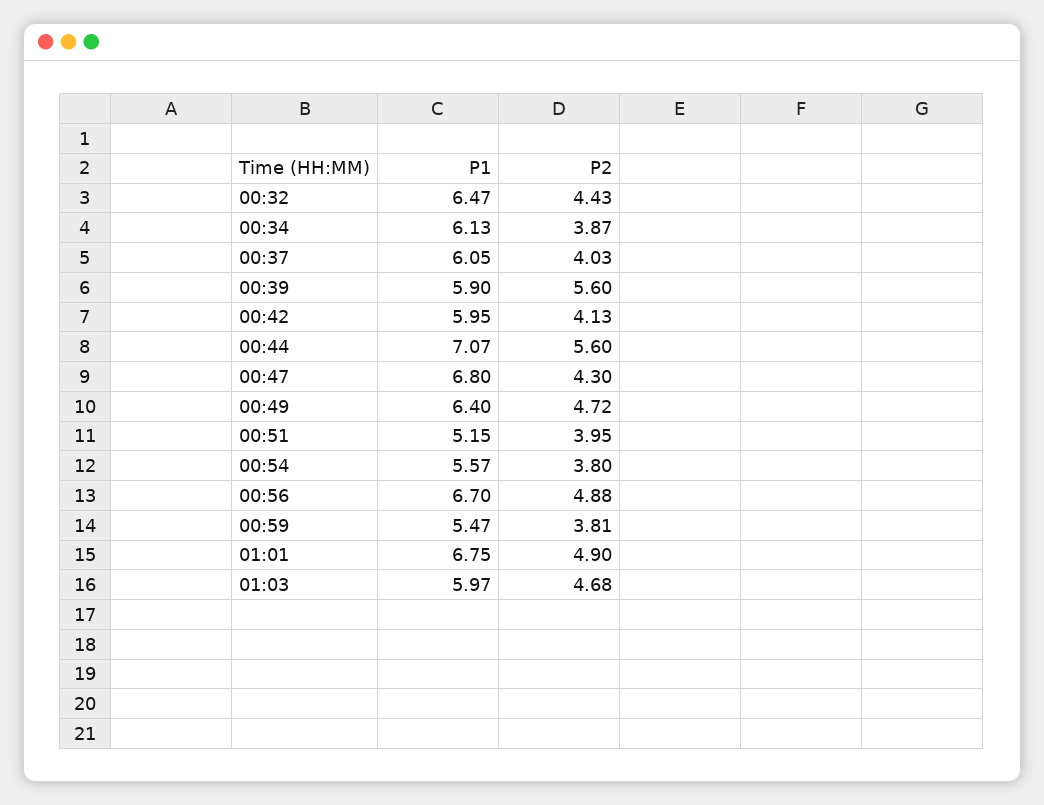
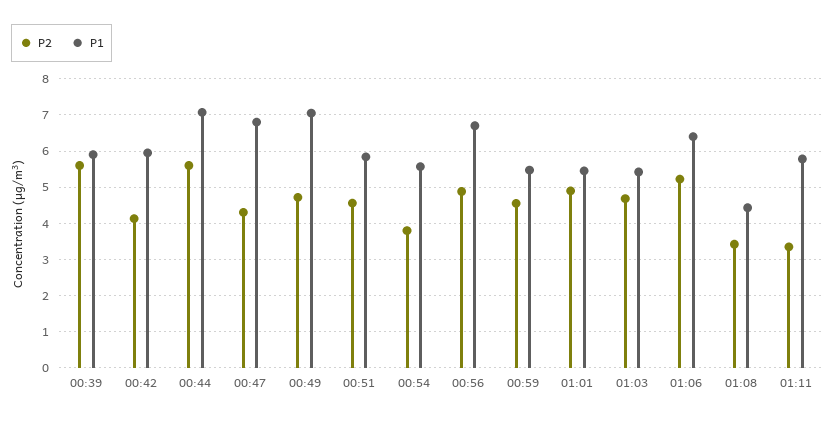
P1, 00:32: 6.47 -> none
P2, 00:32: 4.43 -> none
P1, 00:34: 6.13 -> none
P2, 00:34: 3.87 -> none
P1, 00:37: 6.05 -> none
P2, 00:37: 4.03 -> none
P1, 00:49: 6.4 -> 7
P1, 00:51: 5.15 -> 5.8
P2, 00:51: 3.95 -> 4.6
P2, 00:59: 3.81 -> 4.6
P1, 01:01: 6.75 -> 5.4
P1, 01:03: 5.97 -> 5.4
P2, 01:06: none -> 5.2
P1, 01:06: none -> 6.4
P2, 01:08: none -> 3.4
P1, 01:08: none -> 4.4
P2, 01:11: none -> 3.4
P1, 01:11: none -> 5.8

